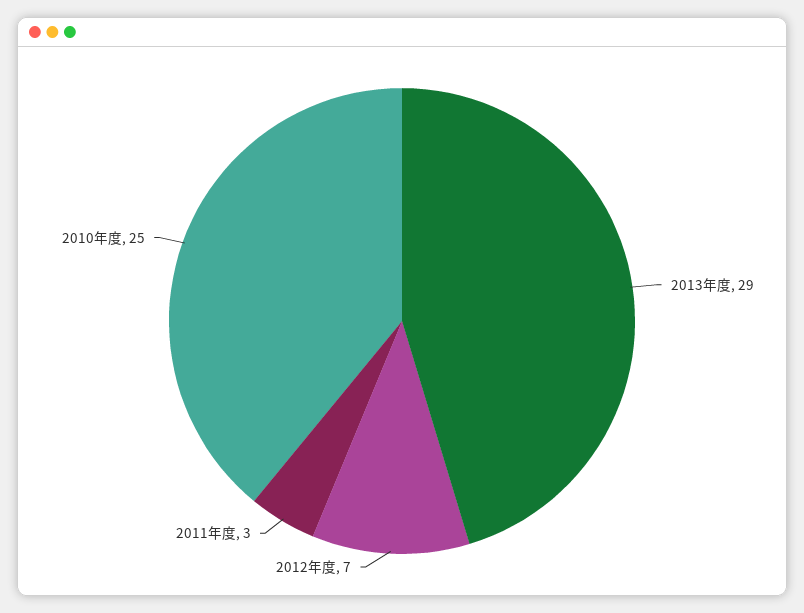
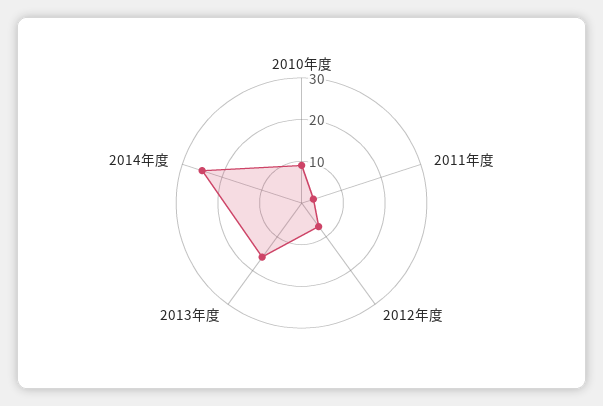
2013年度: 29 -> 15
2010年度: 25 -> 10
2014年度: none -> 25

